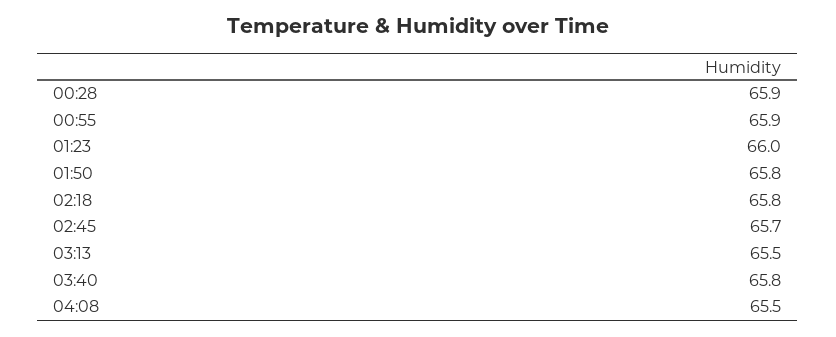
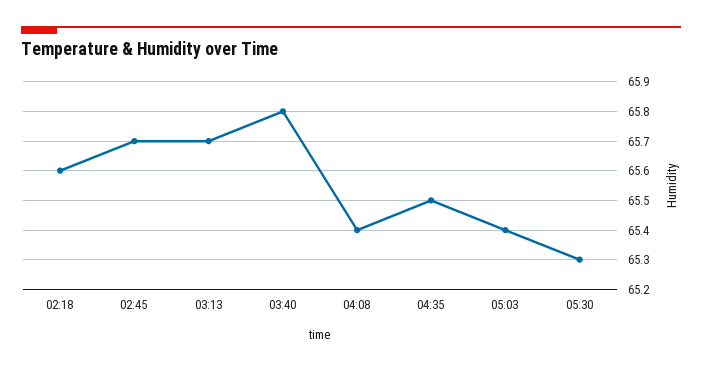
00:28: 65.9 -> none
00:55: 65.9 -> none
01:23: 66 -> none
01:50: 65.8 -> none
02:18: 65.8 -> 65.6
03:13: 65.5 -> 65.7
04:08: 65.5 -> 65.4
04:35: none -> 65.5
05:03: none -> 65.4
05:30: none -> 65.3

